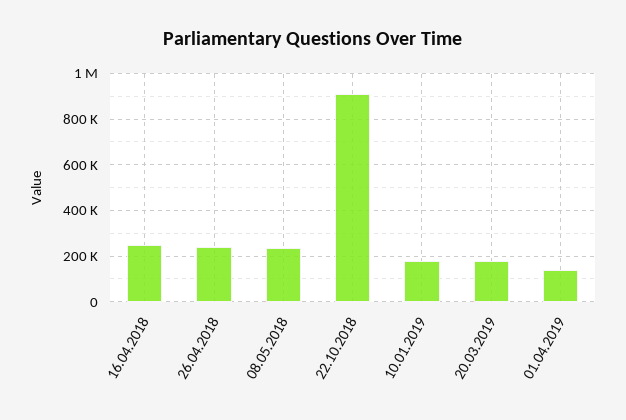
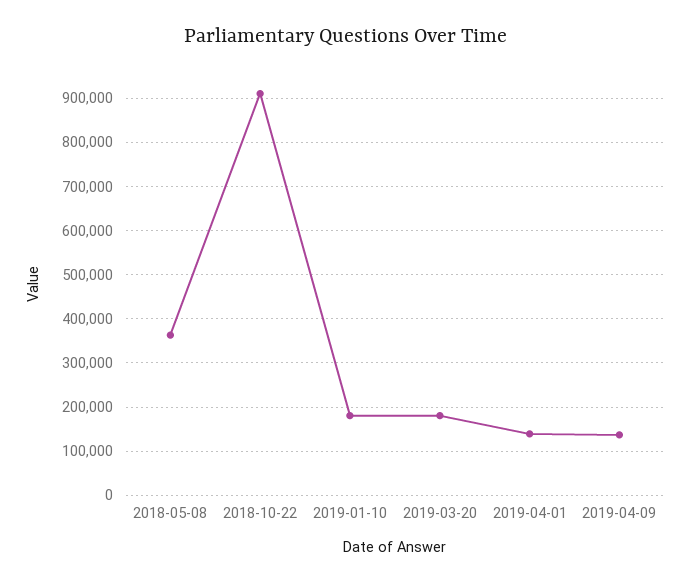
16.04.2018: 250000 -> none
26.04.2018: 250000 -> none
08.05.2018: 250000 -> 360000
2019-04-09: none -> 140000

